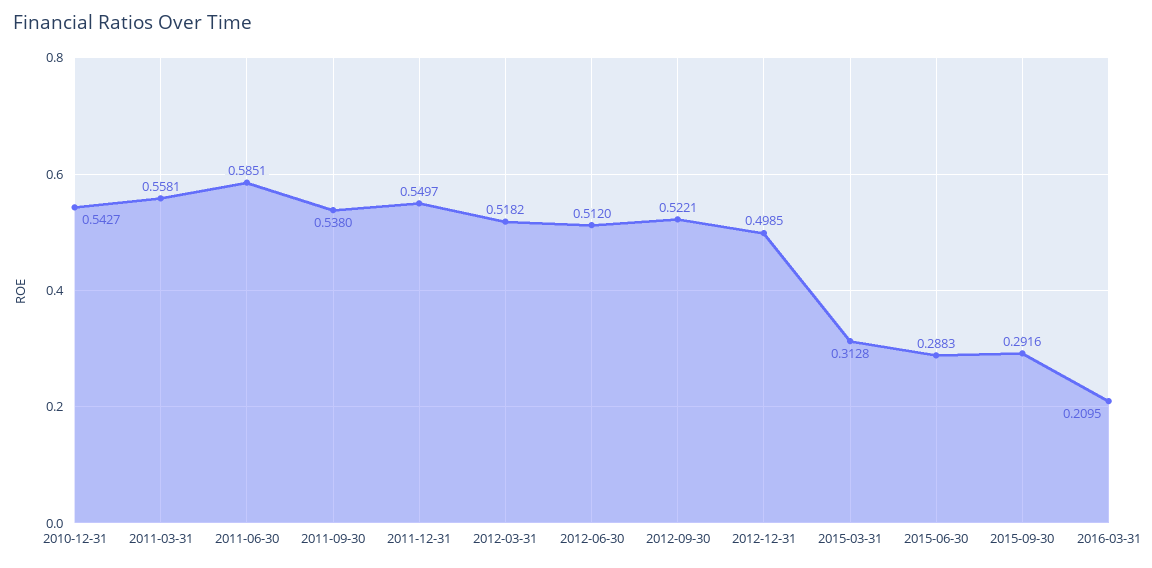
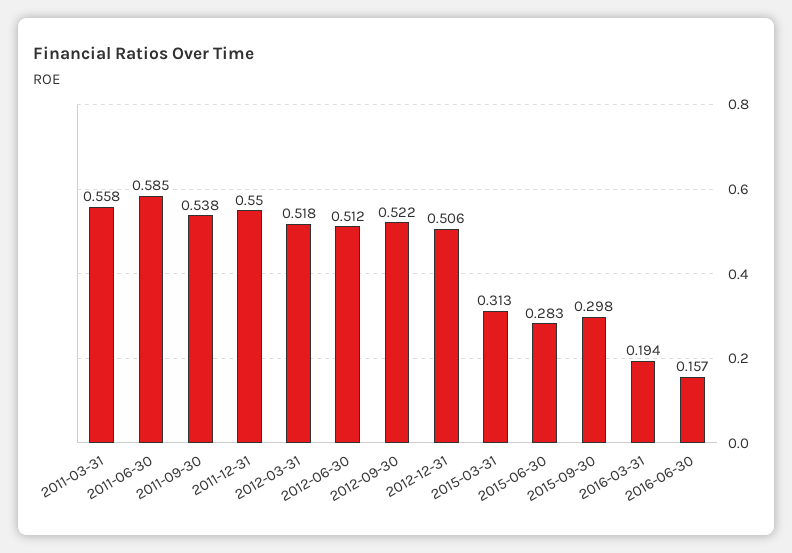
2010-12-31: 0.5427 -> none
2012-12-31: 0.4985 -> 0.506
2015-06-30: 0.2883 -> 0.283
2015-09-30: 0.2916 -> 0.298
2016-03-31: 0.2095 -> 0.194
2016-06-30: none -> 0.157

